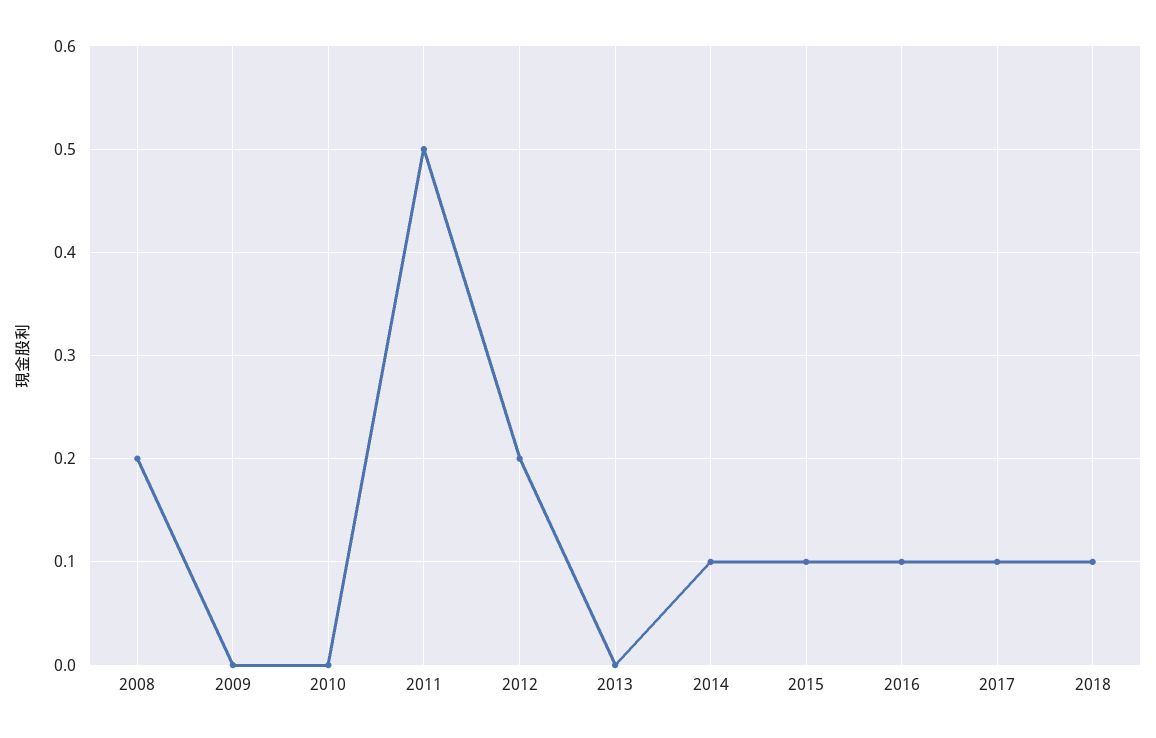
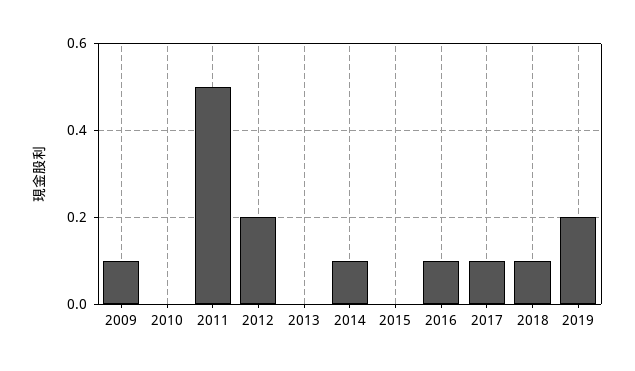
2008: 0.2 -> none
2009: 0 -> 0.1
2015: 0.1 -> 0
2019: none -> 0.2

